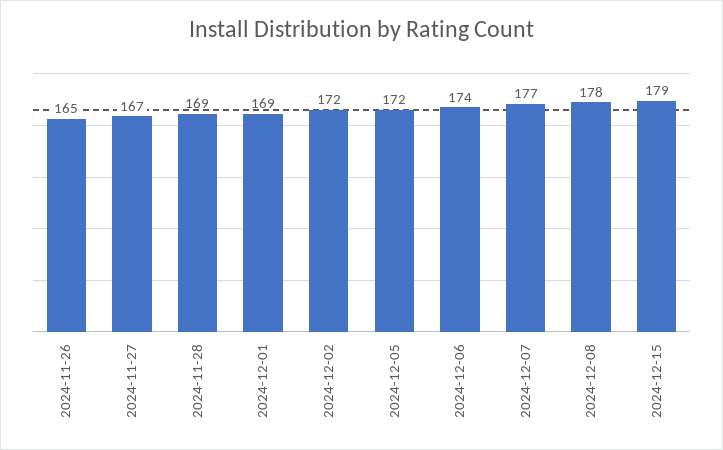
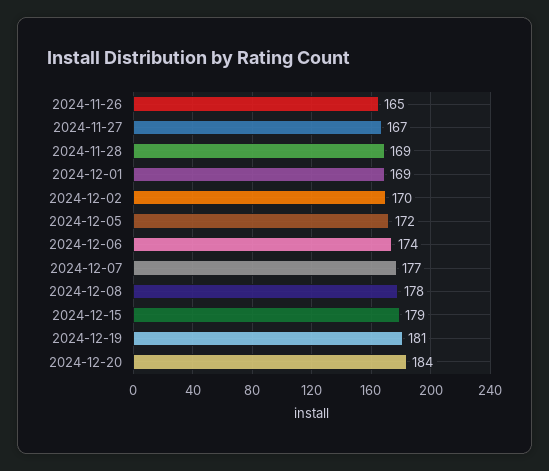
2024-12-02: 172 -> 170
2024-12-19: none -> 181
2024-12-20: none -> 184

